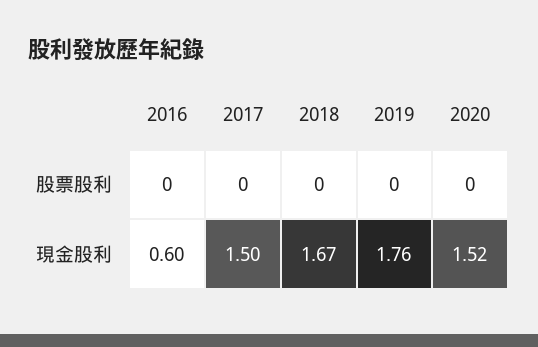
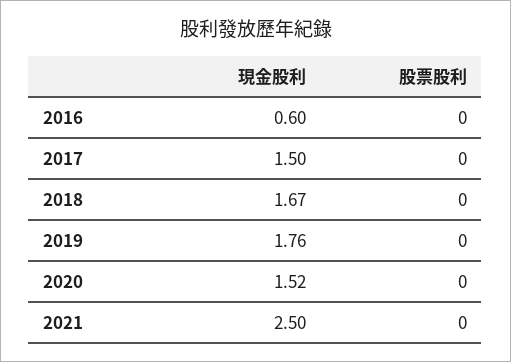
2021, 現金股利: none -> 2.5
2021, 股票股利: none -> 0

